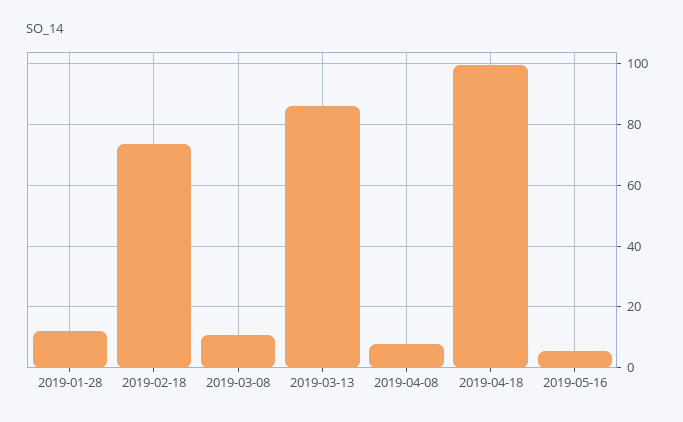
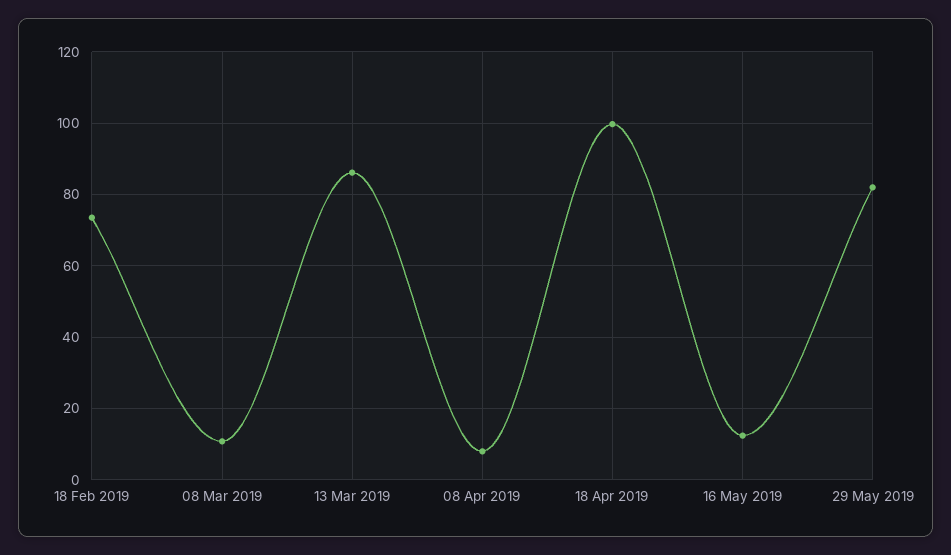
2019-01-28: 12 -> none
2019-05-16: 6 -> 12
29 May 2019: none -> 82

